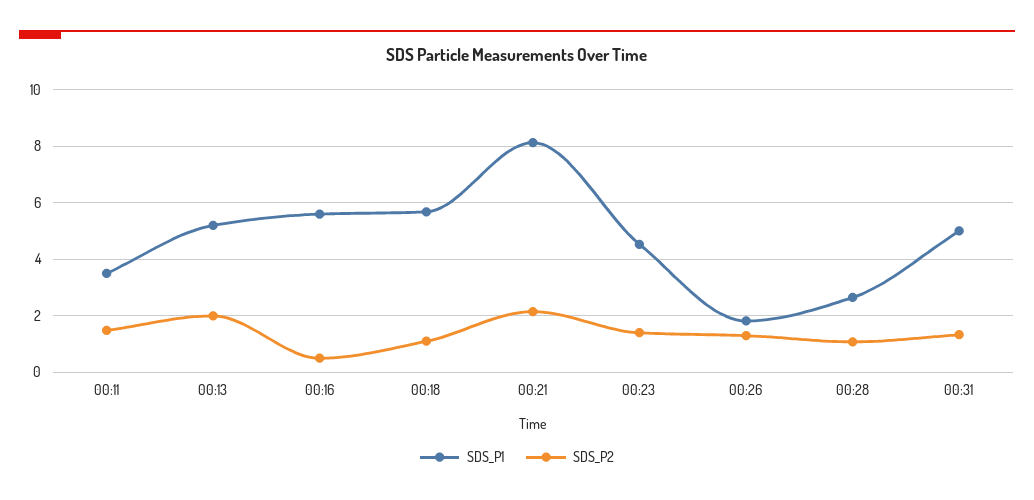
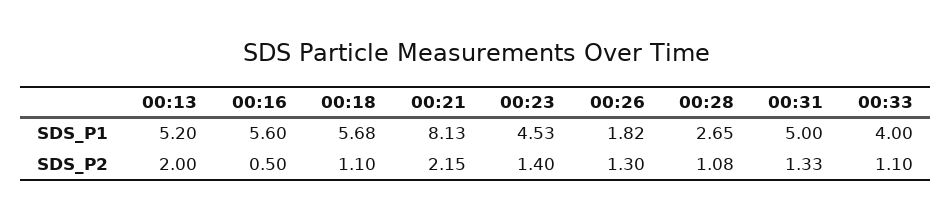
SDS_P1, 00:11: 3.5 -> none
SDS_P2, 00:11: 1.5 -> none
SDS_P1, 00:33: none -> 4
SDS_P2, 00:33: none -> 1.1

